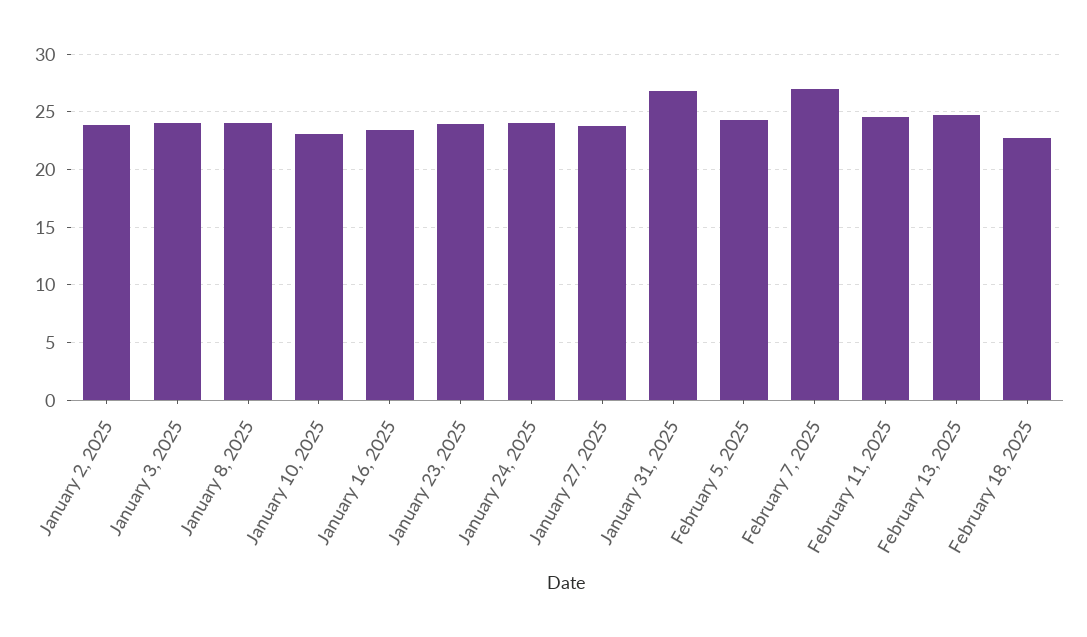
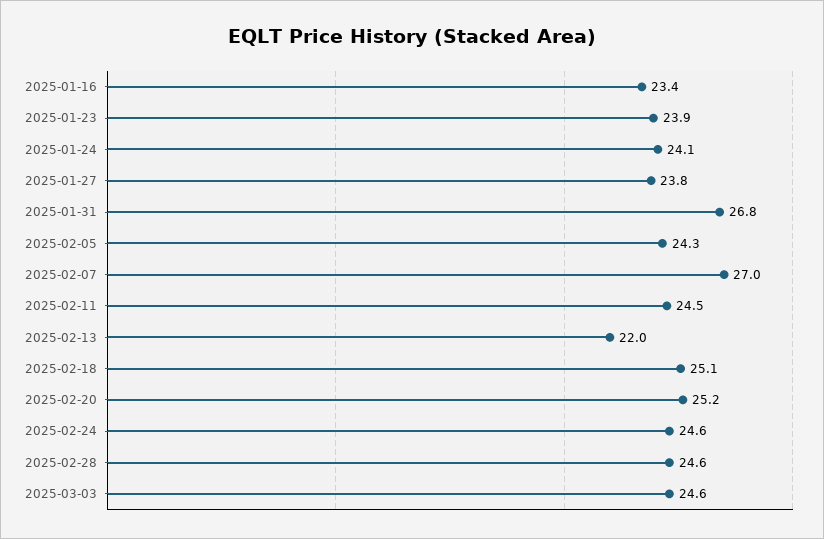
January 2, 2025: 24 -> none
January 3, 2025: 24 -> none
January 8, 2025: 24 -> none
January 10, 2025: 23 -> none
February 13, 2025: 25 -> 22
February 18, 2025: 23 -> 25.1
2025-02-20: none -> 25.2
2025-02-24: none -> 24.6
2025-02-28: none -> 24.6
2025-03-03: none -> 24.6

